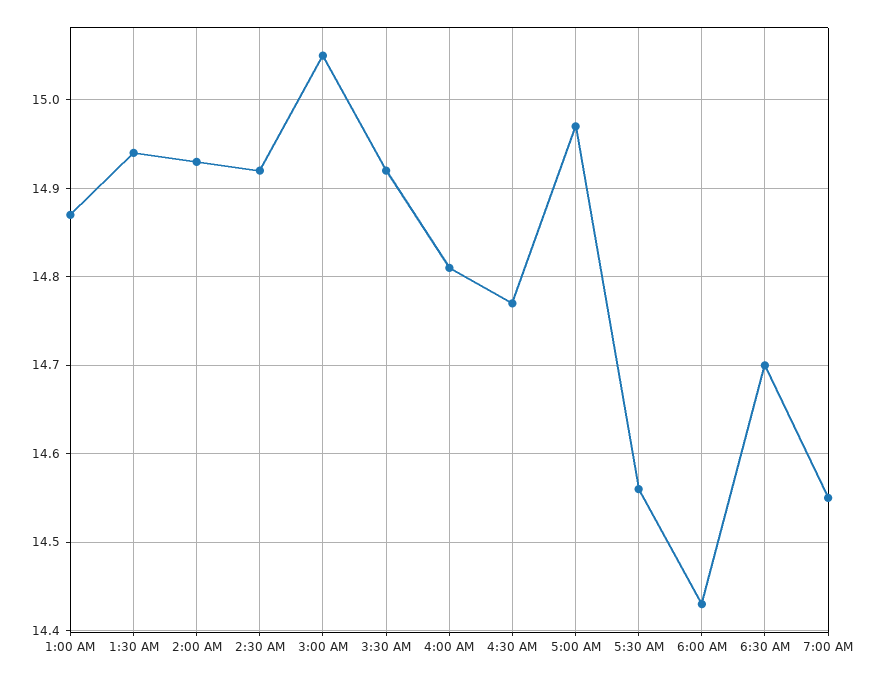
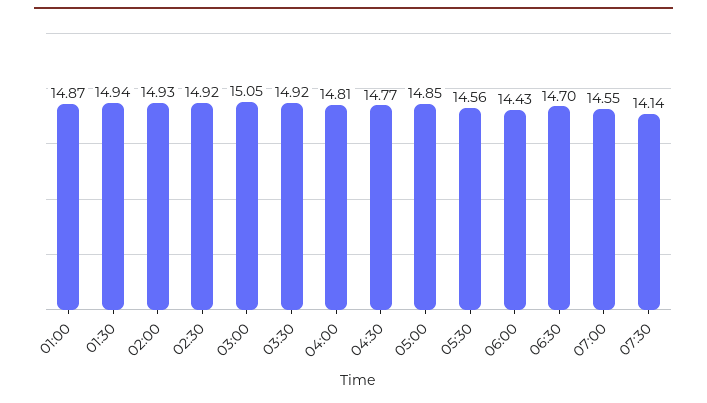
5:00 AM: 14.97 -> 14.85
07:30: none -> 14.14

